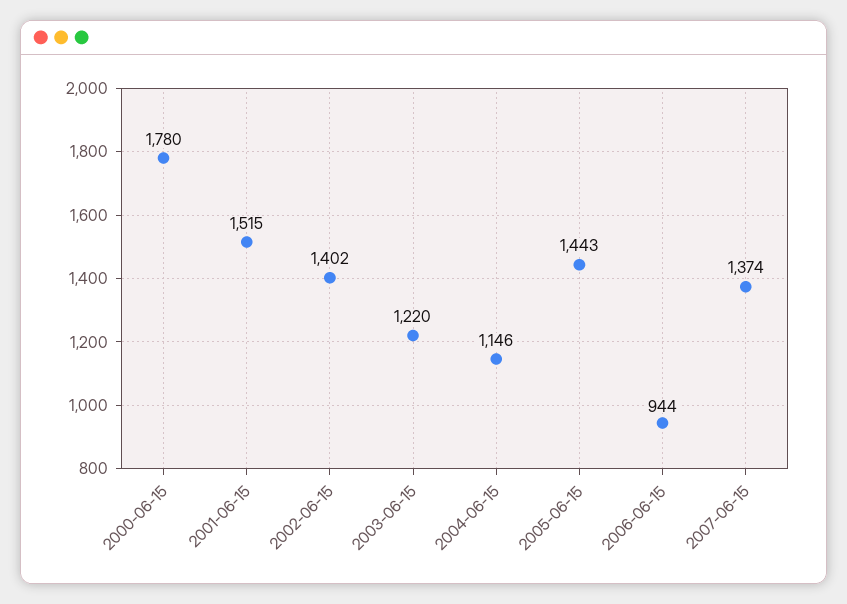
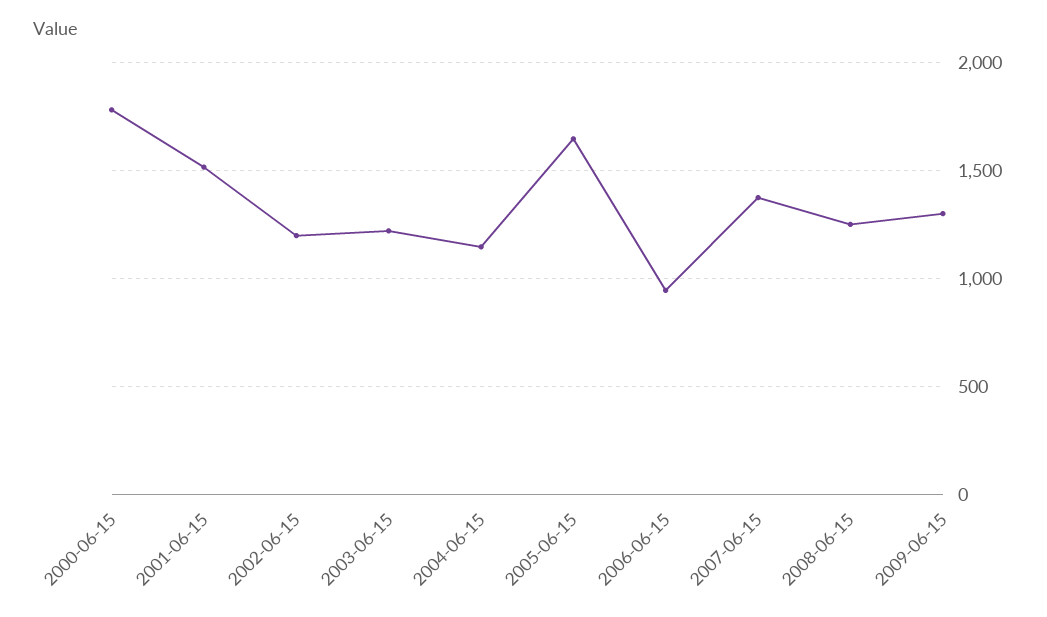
2002-06-15: 1402 -> 1200
2005-06-15: 1443 -> 1650
2008-06-15: none -> 1250
2009-06-15: none -> 1300

